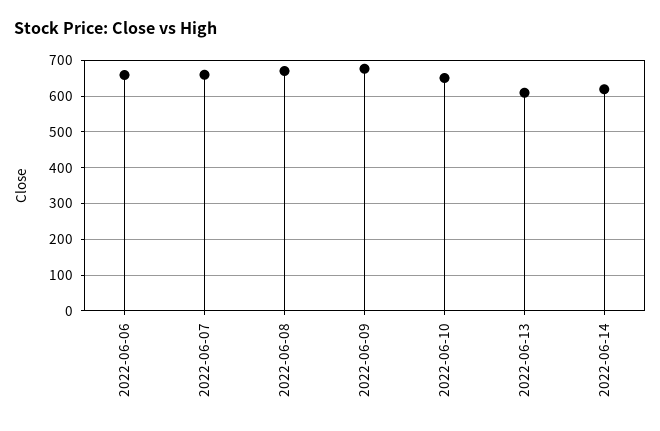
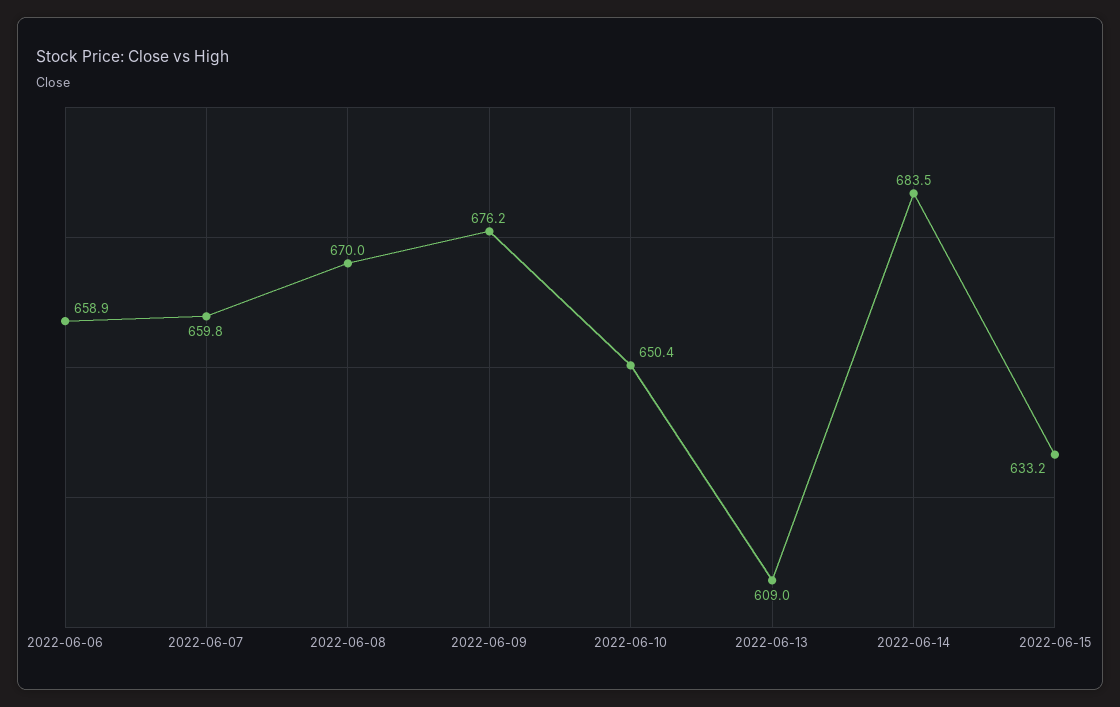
2022-06-14: 620 -> 683.5
2022-06-15: none -> 633.2

